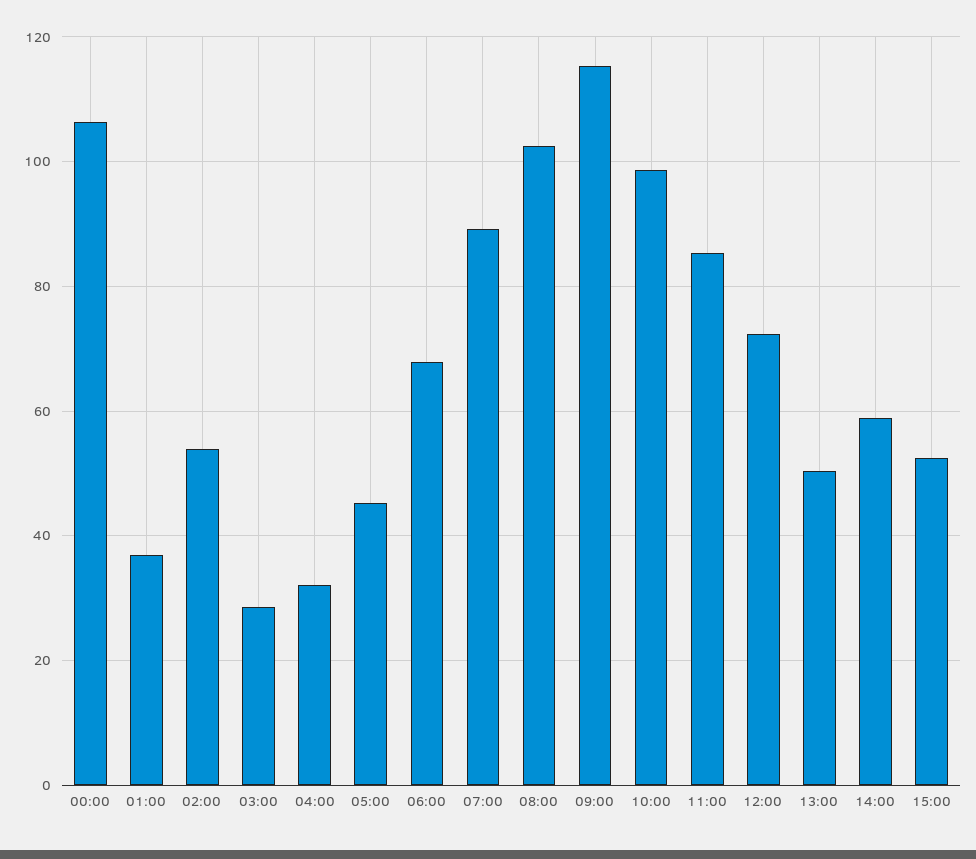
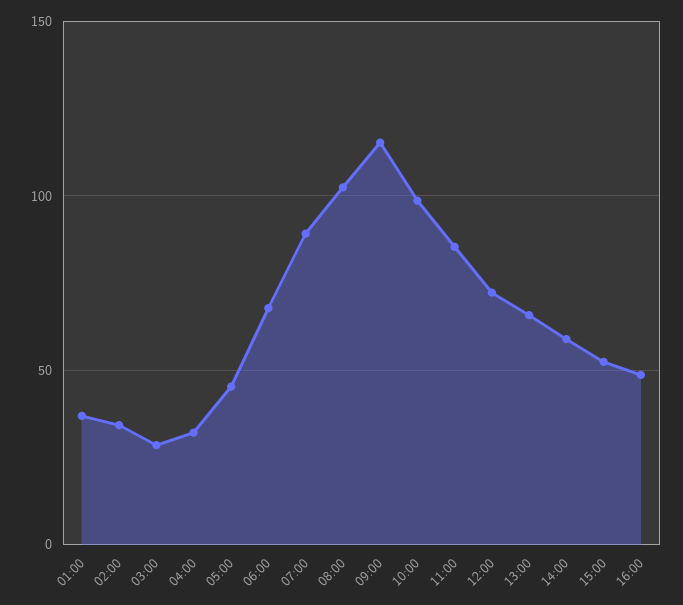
00:00: 106 -> none
02:00: 54 -> 35
13:00: 50 -> 65
16:00: none -> 50

